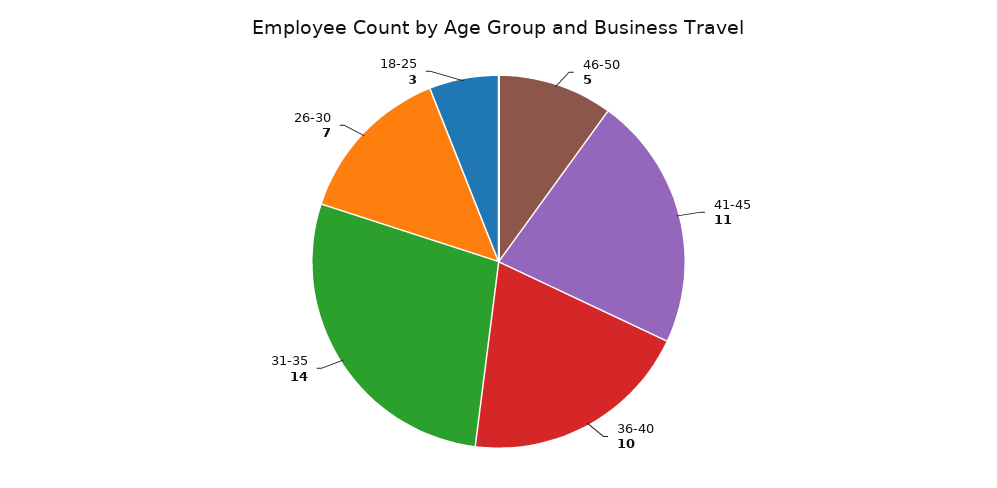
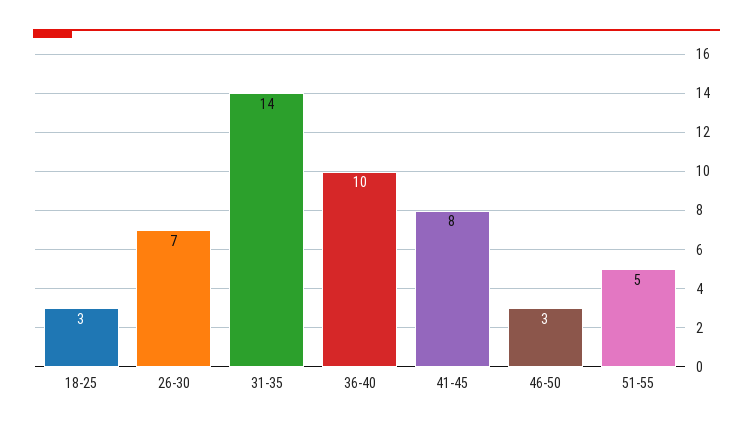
46-50: 5 -> 3
41-45: 11 -> 8
51-55: none -> 5

